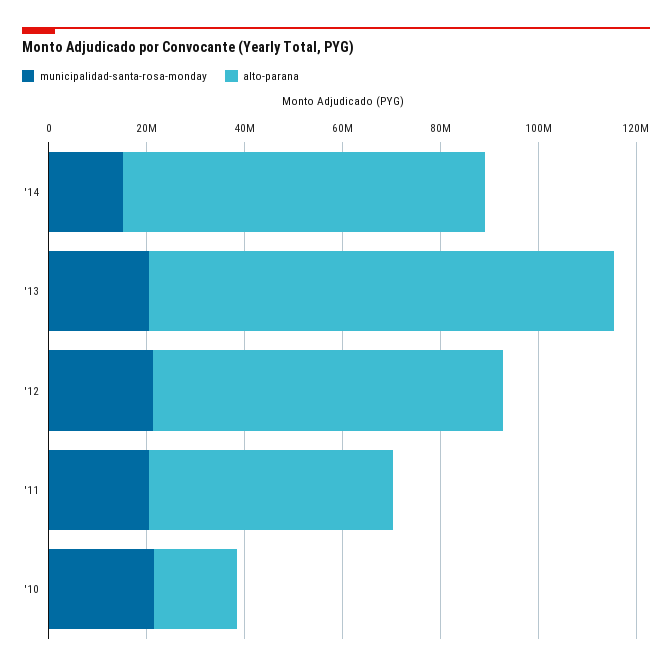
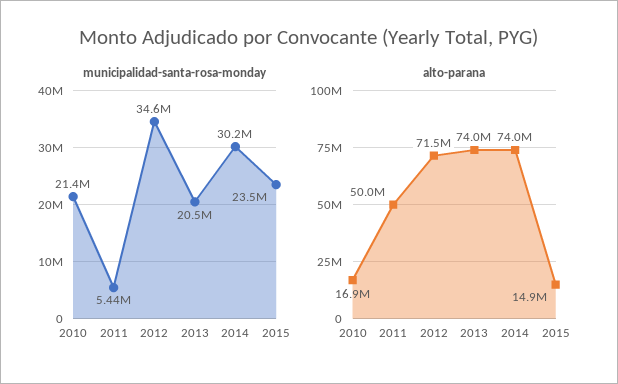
municipalidad-santa-rosa-monday, '14: 15000000 -> 30200000
alto-parana, '13: 95000000 -> 74000000
municipalidad-santa-rosa-monday, '12: 20000000 -> 34600000
municipalidad-santa-rosa-monday, '11: 20000000 -> 5440000
municipalidad-santa-rosa-monday, 2015: none -> 23500000
alto-parana, 2015: none -> 14900000

